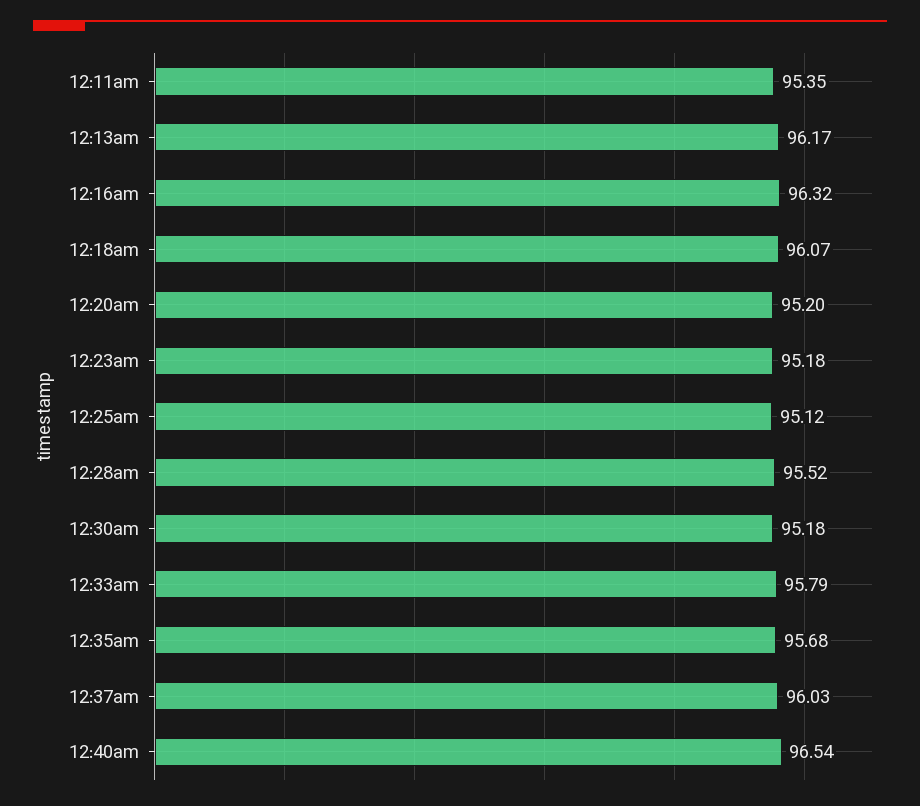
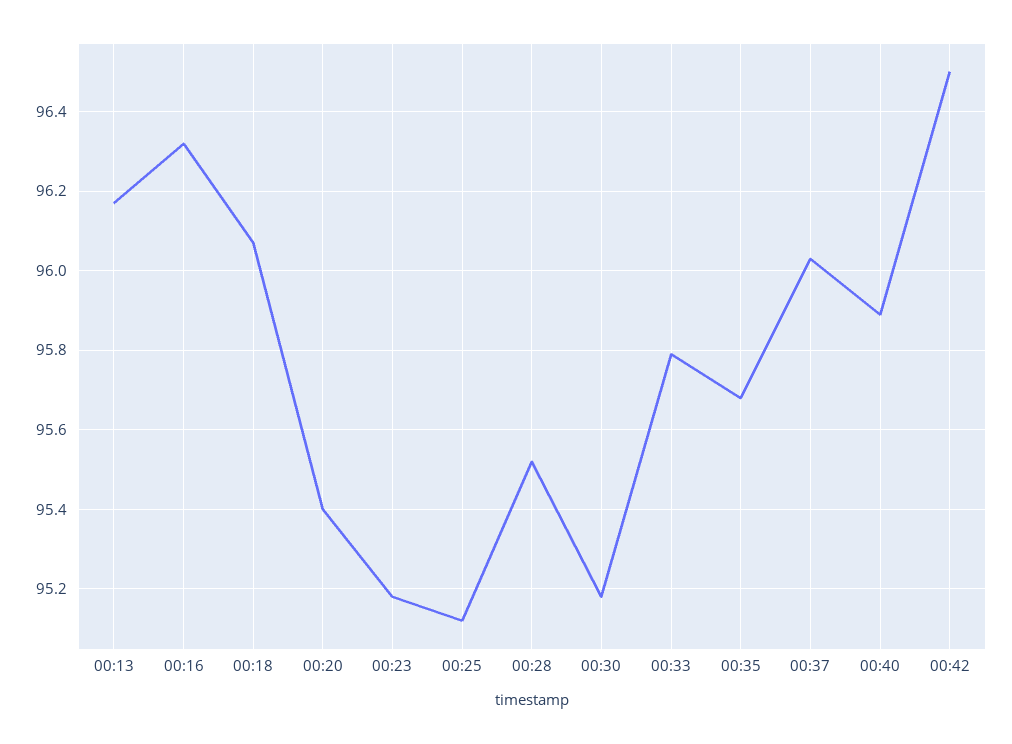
12:11am: 95.35 -> none
12:20am: 95.2 -> 95.4
12:40am: 96.54 -> 95.9
00:42: none -> 96.5

